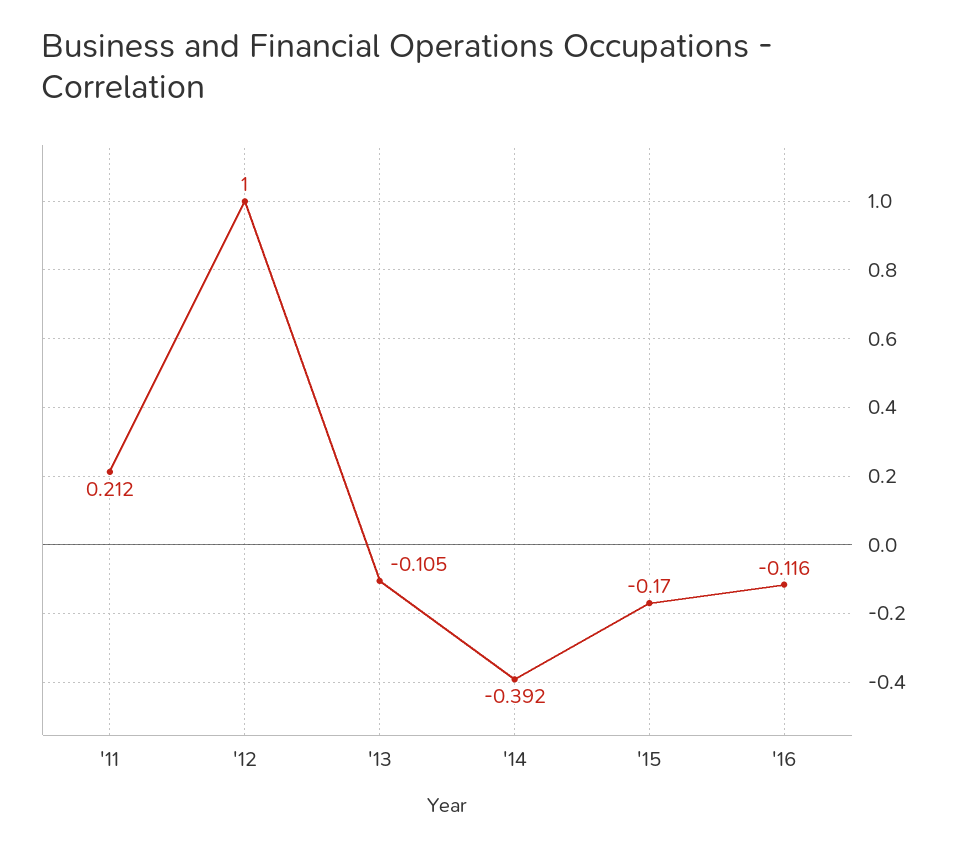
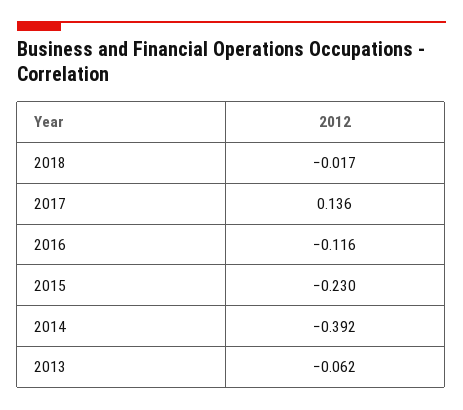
'11: 0.212 -> none
'12: 1 -> none
'13: -0.105 -> -0.062
'15: -0.17 -> -0.23
2018: none -> -0.017
2017: none -> 0.136

